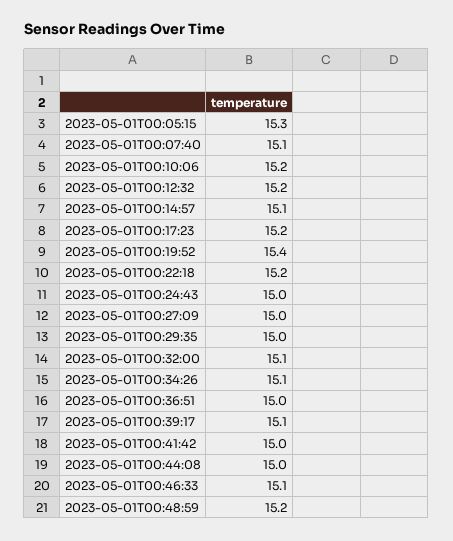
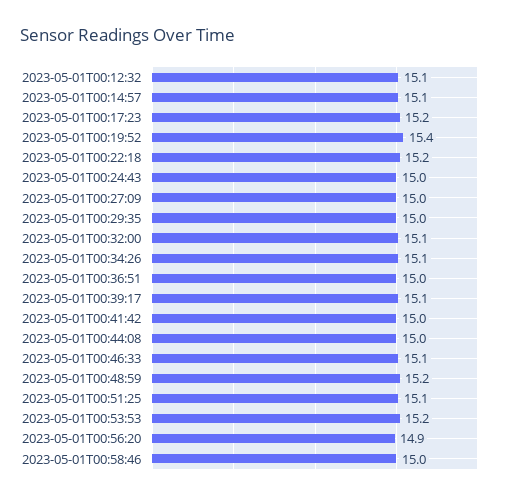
2023-05-01T00:05:15: 15.3 -> none
2023-05-01T00:07:40: 15.1 -> none
2023-05-01T00:10:06: 15.2 -> none
2023-05-01T00:12:32: 15.2 -> 15.1
2023-05-01T00:51:25: none -> 15.1
2023-05-01T00:53:53: none -> 15.2
2023-05-01T00:56:20: none -> 14.9
2023-05-01T00:58:46: none -> 15

